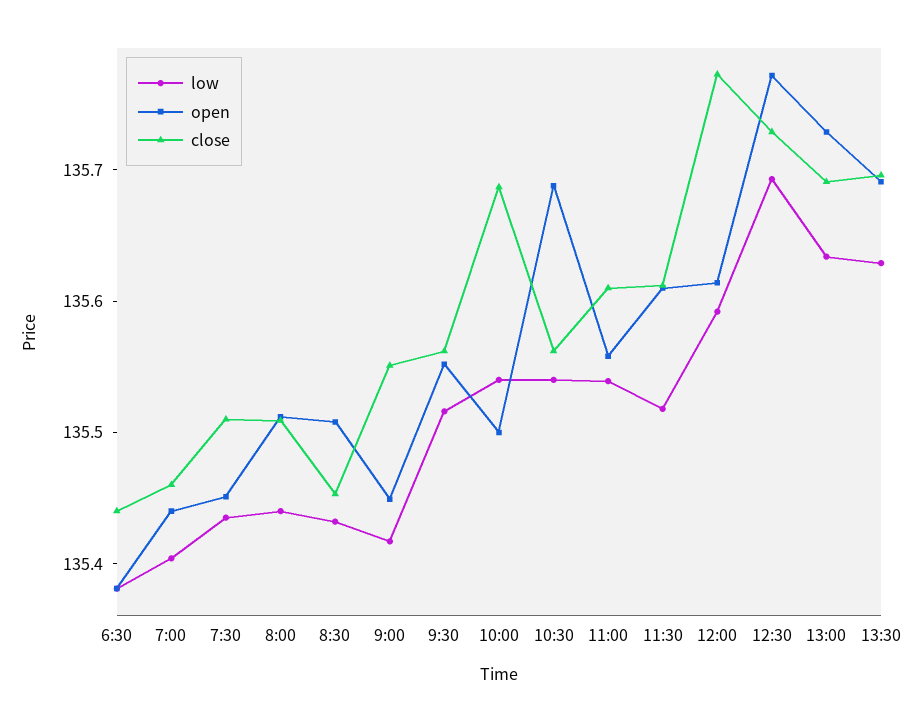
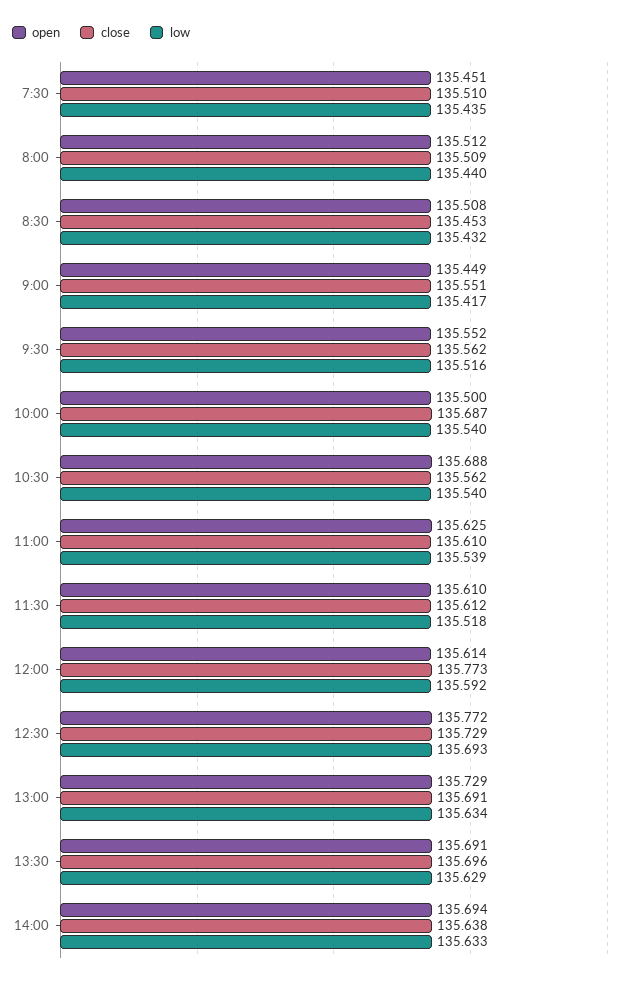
low, 6:30: 135.38 -> none
open, 6:30: 135.38 -> none
close, 6:30: 135.44 -> none
low, 7:00: 135.4 -> none
open, 7:00: 135.44 -> none
close, 7:00: 135.46 -> none
open, 11:00: 135.56 -> 135.625
open, 14:00: none -> 135.694
close, 14:00: none -> 135.638
low, 14:00: none -> 135.633

